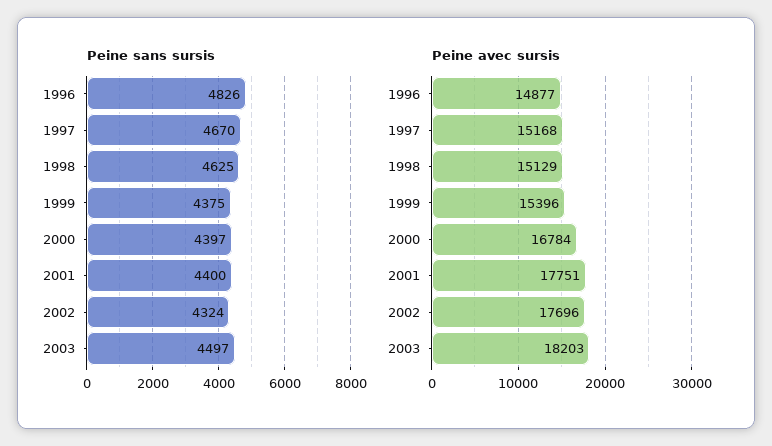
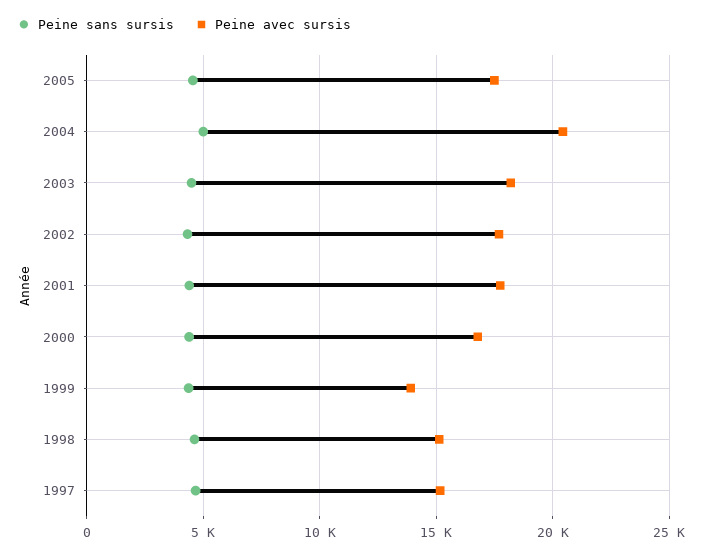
Peine sans sursis, 1996: 4826 -> none
Peine avec sursis, 1996: 14877 -> none
Peine avec sursis, 1999: 15396 -> 14000
Peine sans sursis, 2005: none -> 4500
Peine avec sursis, 2005: none -> 17500
Peine sans sursis, 2004: none -> 5000
Peine avec sursis, 2004: none -> 20500

